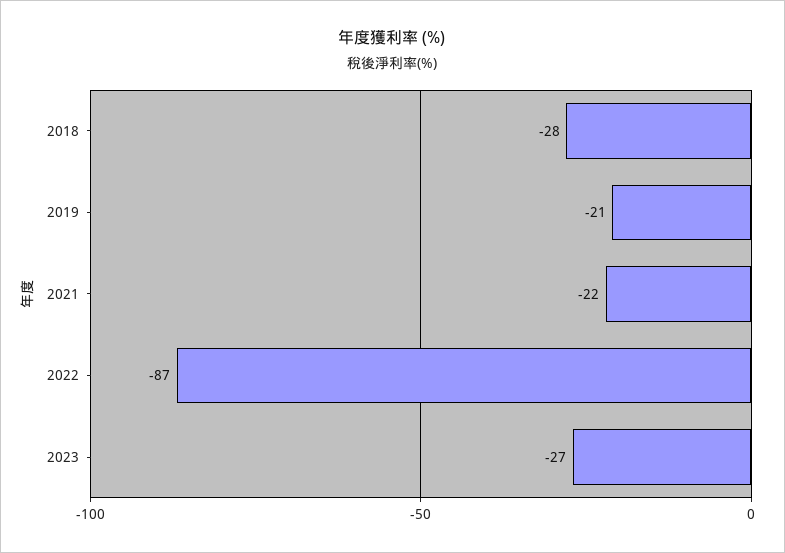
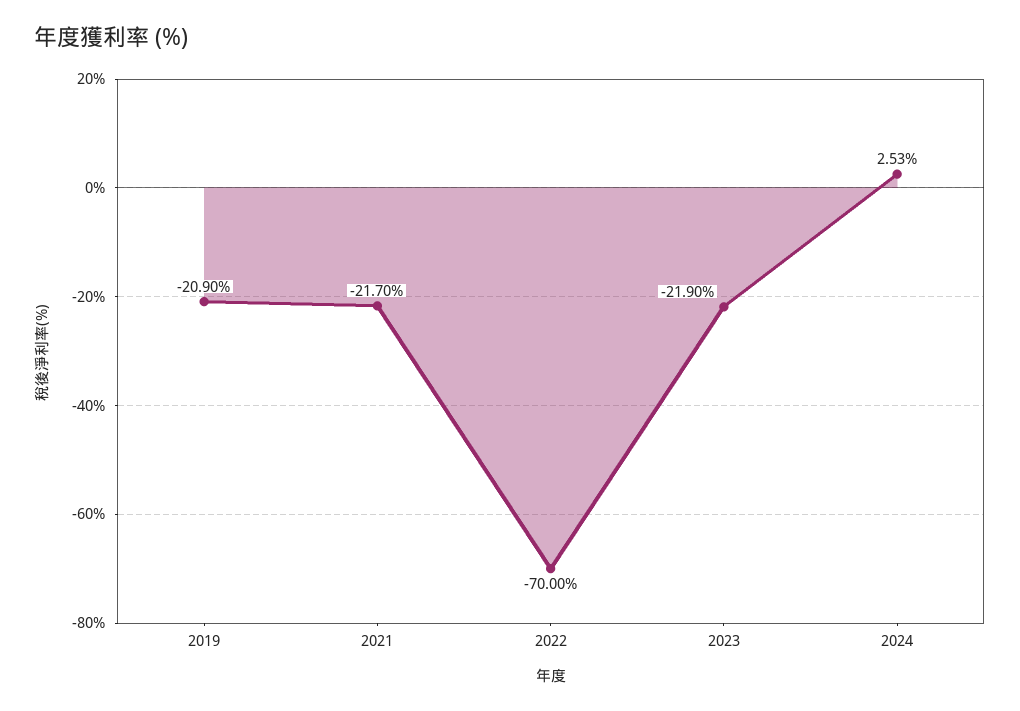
2018: -28 -> none
2022: -87 -> -70
2023: -27 -> -21.9
2024: none -> 2.53

